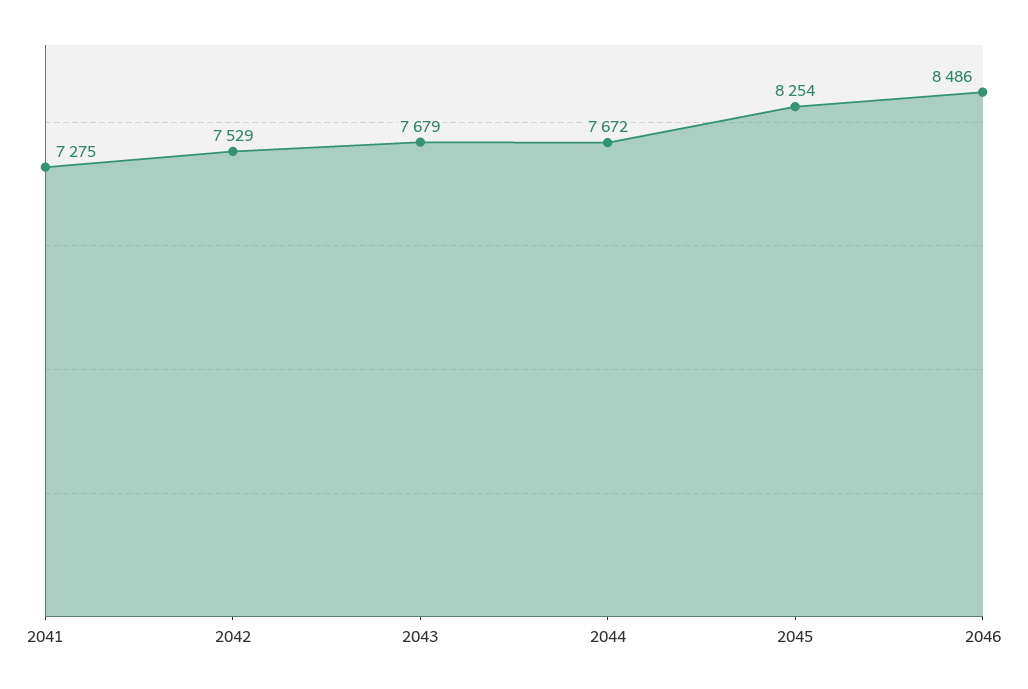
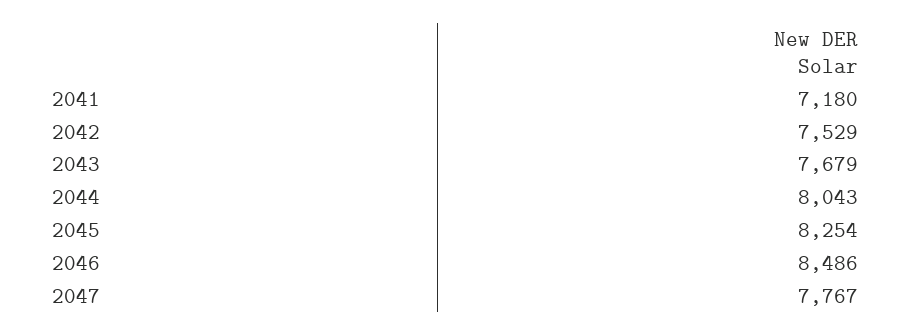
2041: 7275 -> 7180
2044: 7672 -> 8043
2047: none -> 7767

